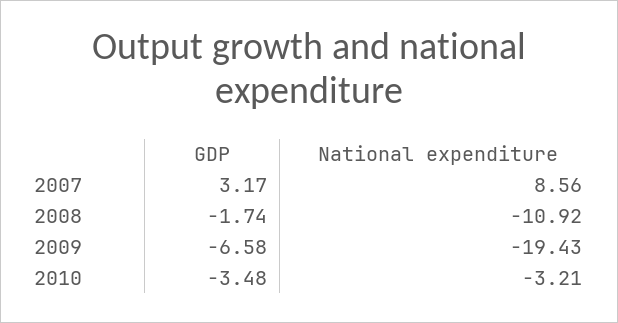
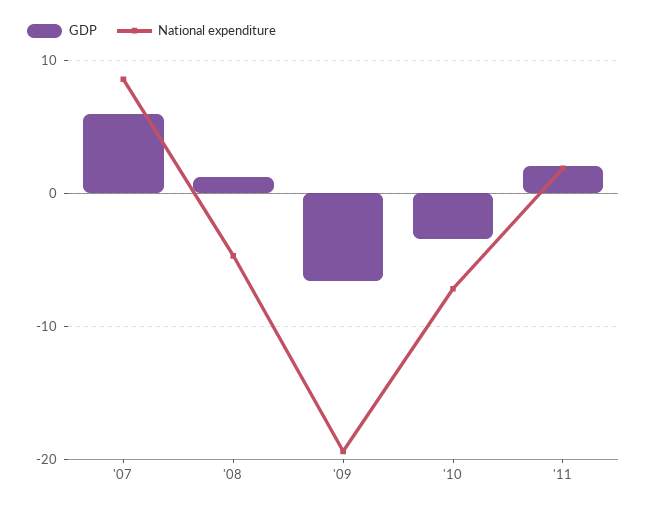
GDP, 2007: 3.17 -> 6
GDP, 2008: -1.74 -> 1
National expenditure, 2008: -10.92 -> -5
National expenditure, 2010: -3.21 -> -7
GDP, '11: none -> 2
National expenditure, '11: none -> 2

